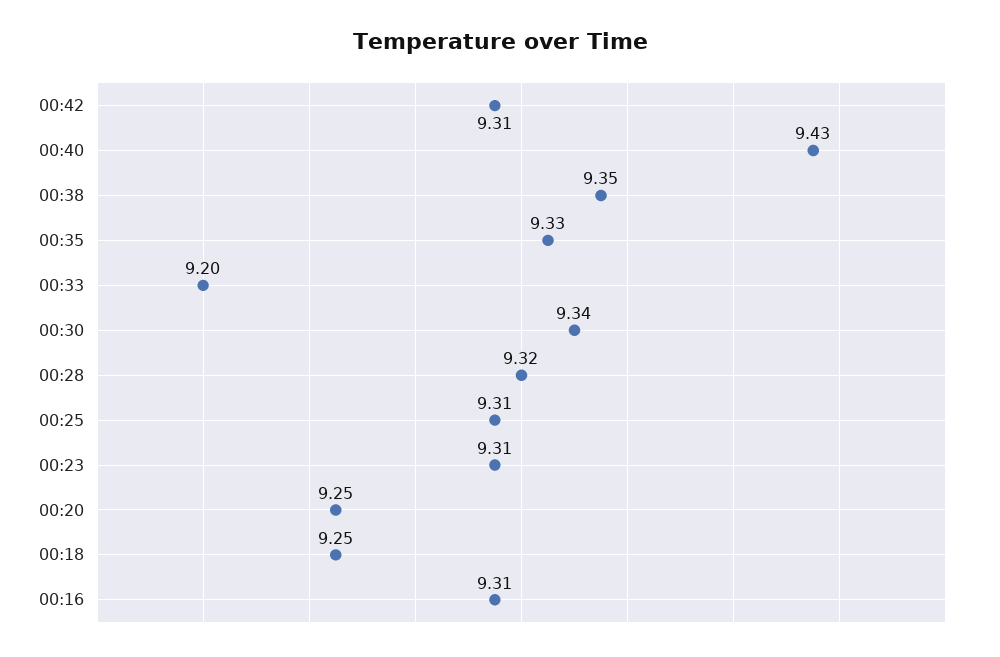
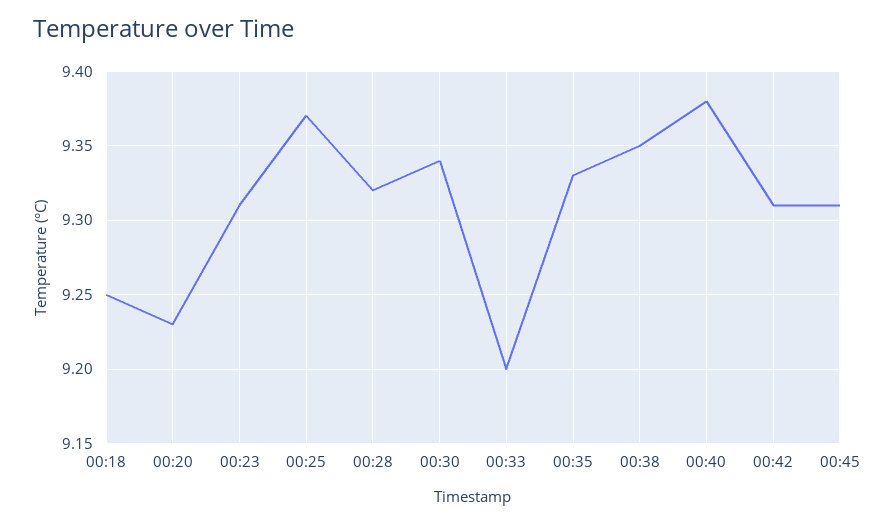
00:40: 9.43 -> 9.38
00:25: 9.31 -> 9.37
00:20: 9.25 -> 9.23
00:16: 9.31 -> none
00:45: none -> 9.31

